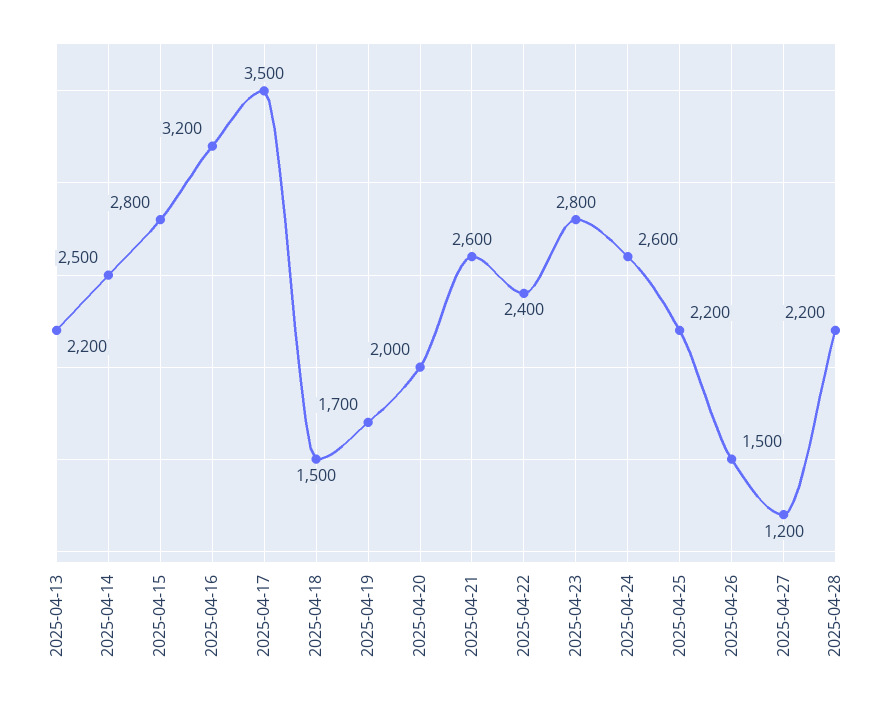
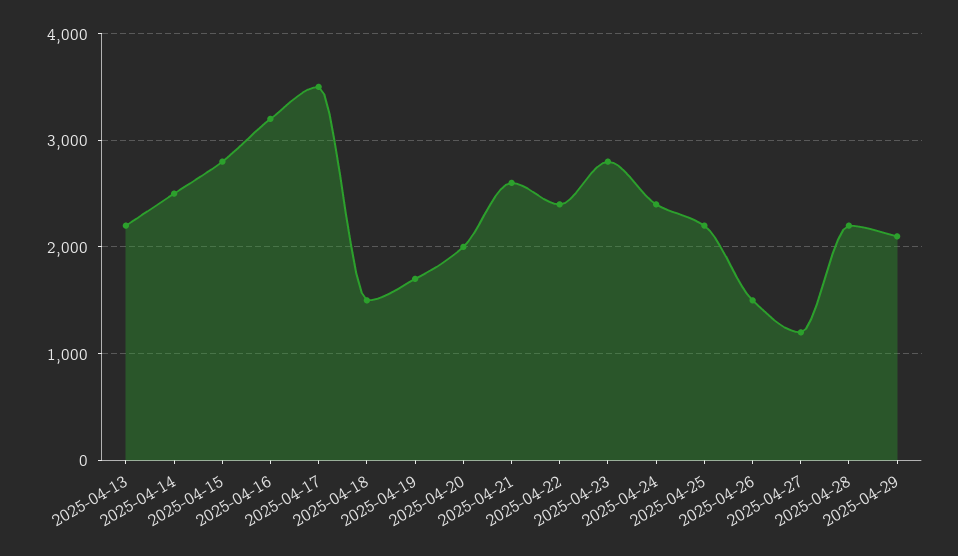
2025-04-24: 2600 -> 2400
2025-04-29: none -> 2100

